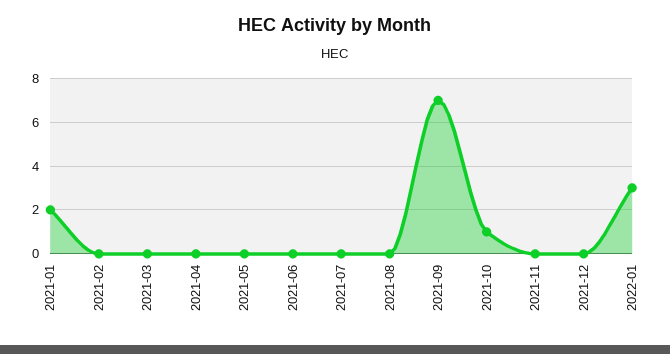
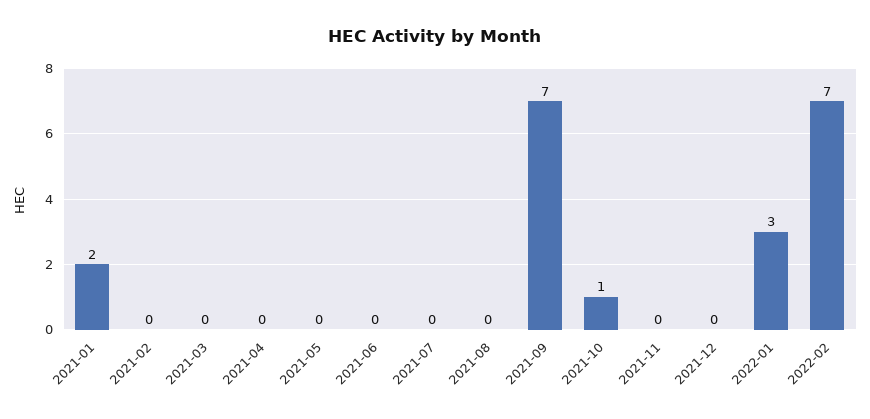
2022-02: none -> 7

